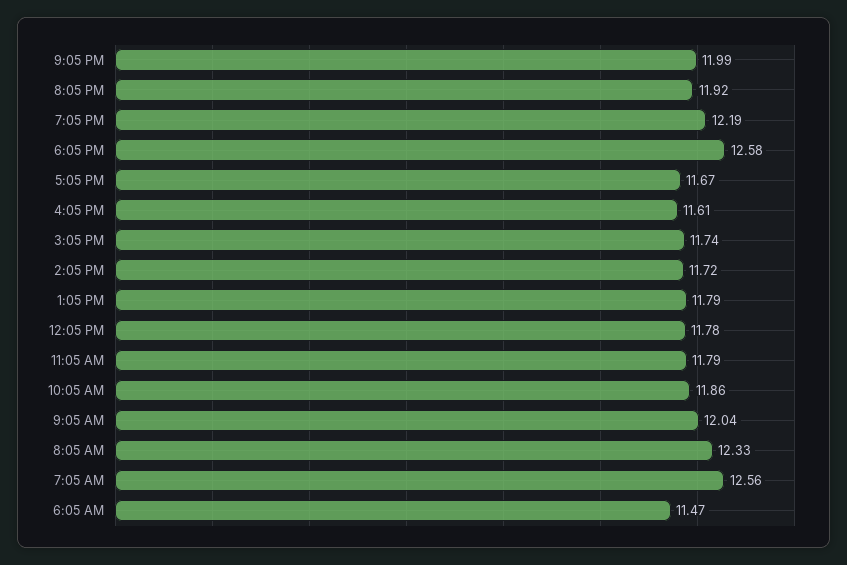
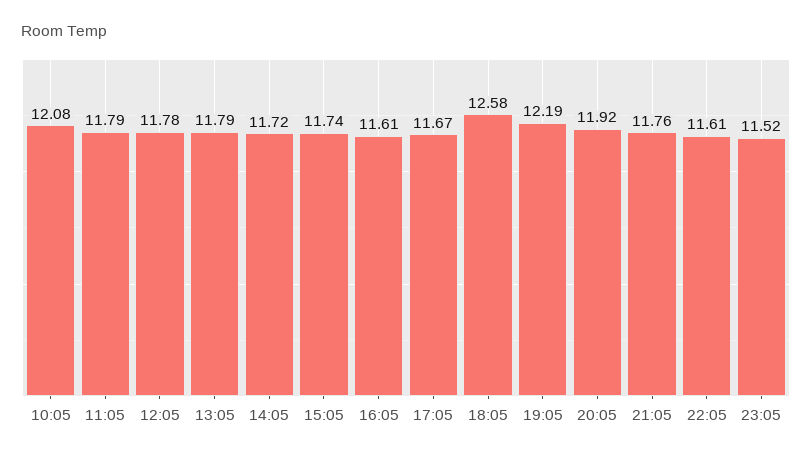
9:05 PM: 11.99 -> 11.76
10:05 AM: 11.86 -> 12.08
9:05 AM: 12.04 -> none
8:05 AM: 12.33 -> none
7:05 AM: 12.56 -> none
6:05 AM: 11.47 -> none
22:05: none -> 11.61
23:05: none -> 11.52

